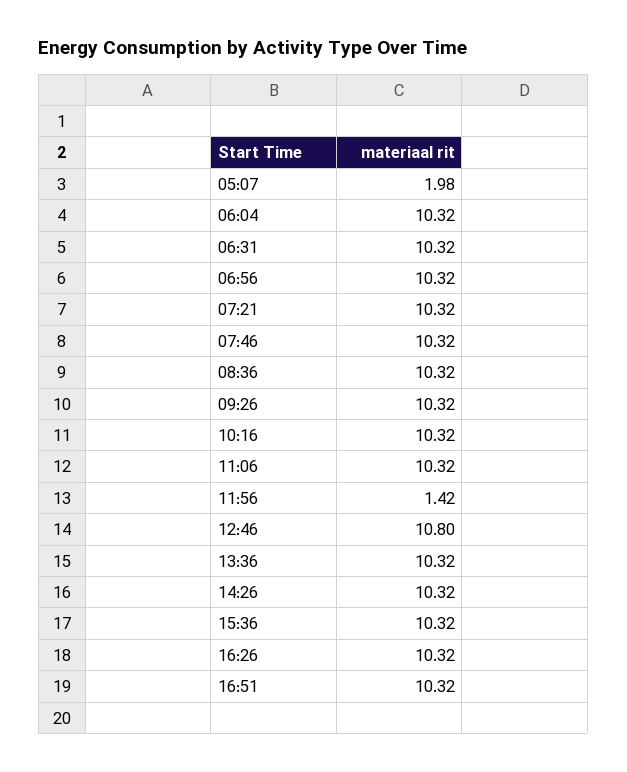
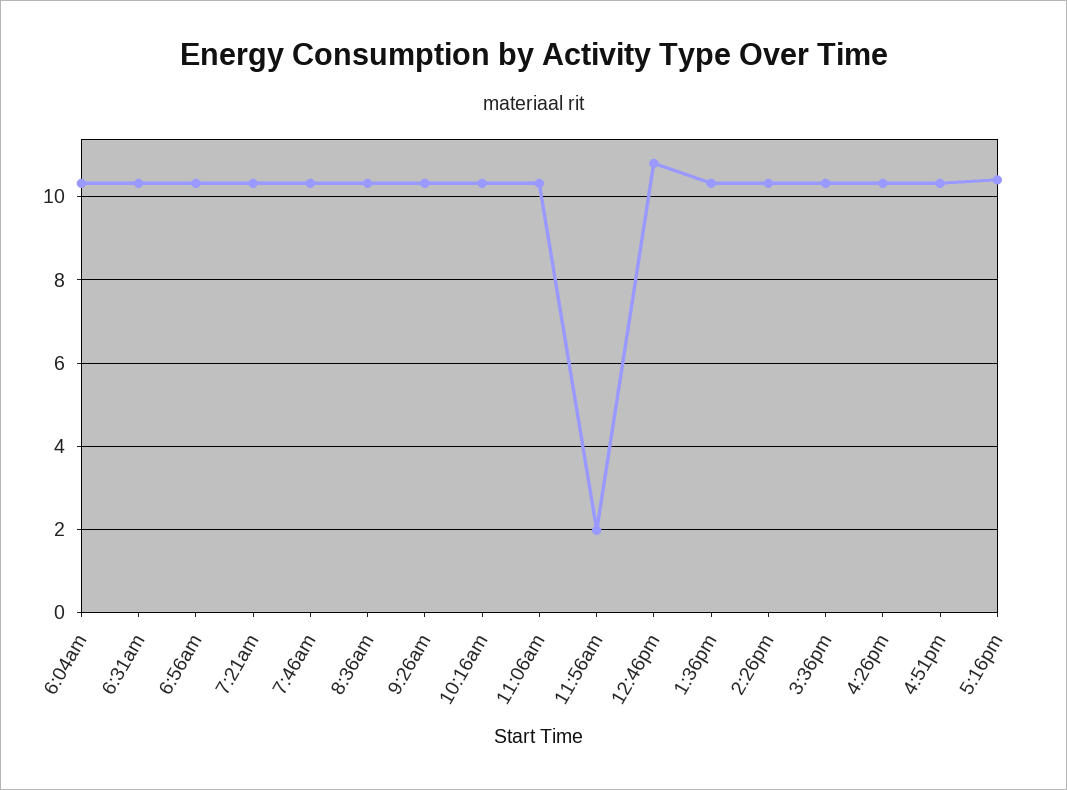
05:07: 1.98 -> none
11:56: 1.42 -> 2
5:16pm: none -> 10.4

